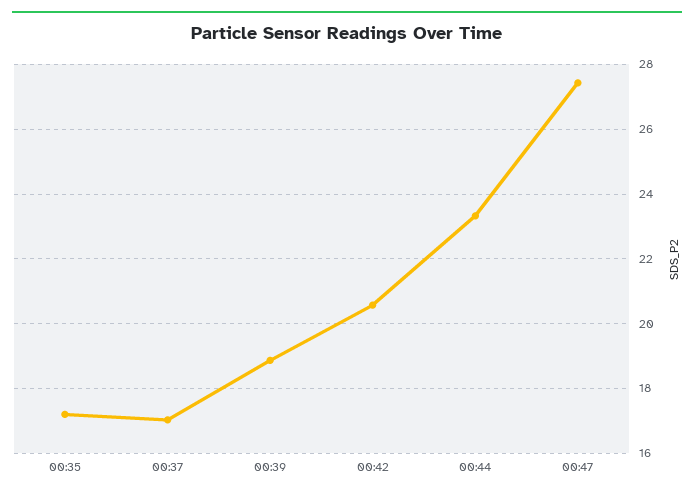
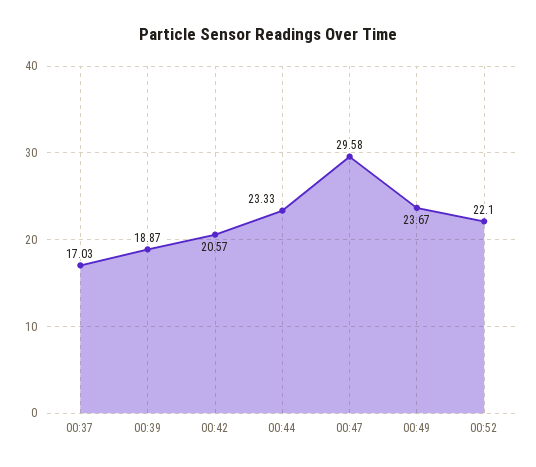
00:35: 17.2 -> none
00:47: 27.4 -> 29.58
00:49: none -> 23.67
00:52: none -> 22.1

